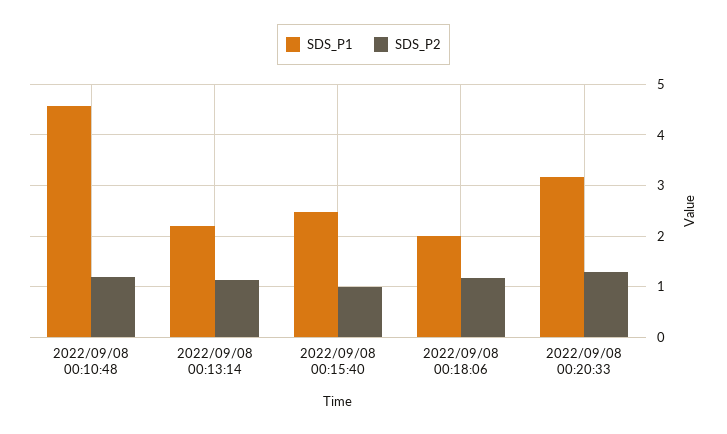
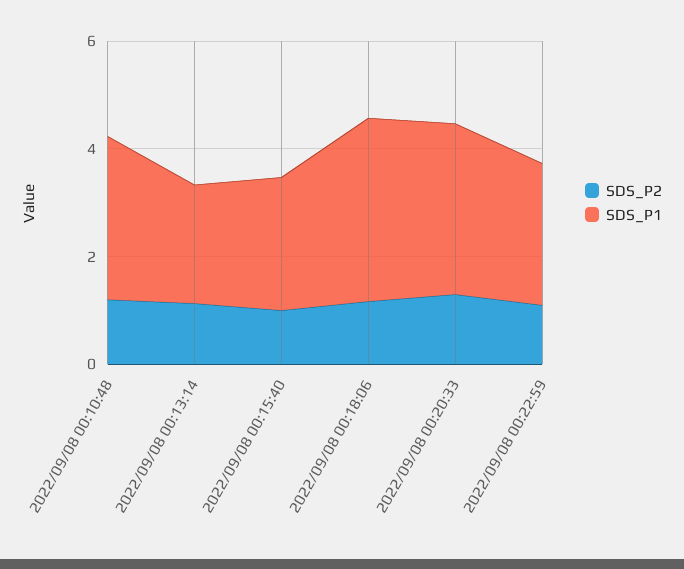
SDS_P1, 2022/09/08 00:10:48: 4.6 -> 3
SDS_P1, 2022/09/08 00:18:06: 2 -> 3.5
SDS_P2, 2022/09/08 00:22:59: none -> 1
SDS_P1, 2022/09/08 00:22:59: none -> 2.5

